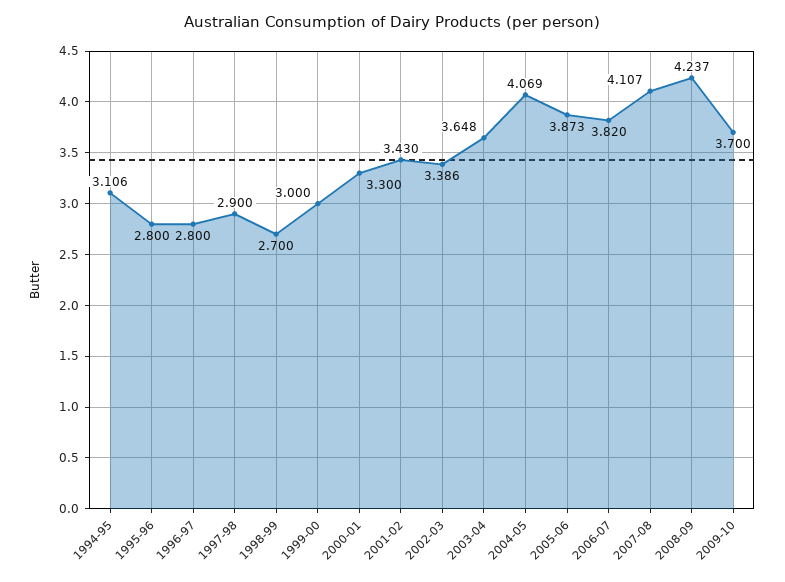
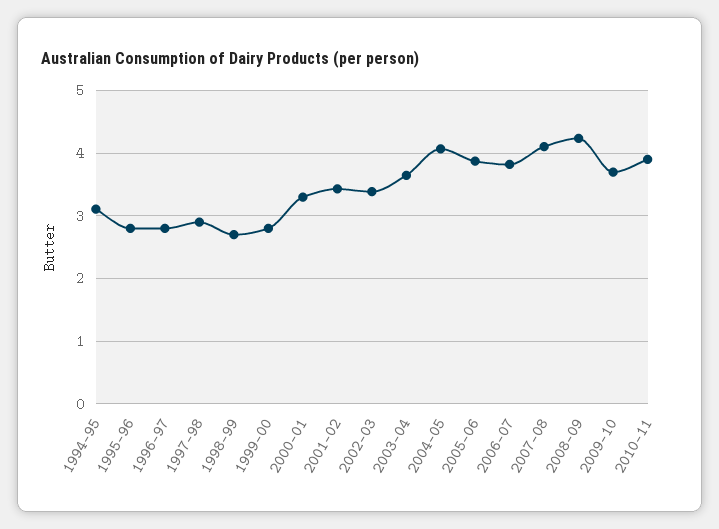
1999-00: 3 -> 2.8
2010-11: none -> 3.9

